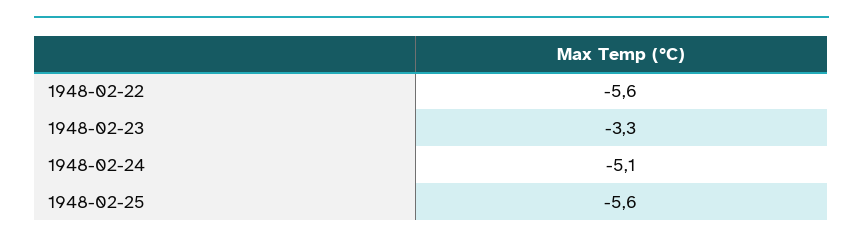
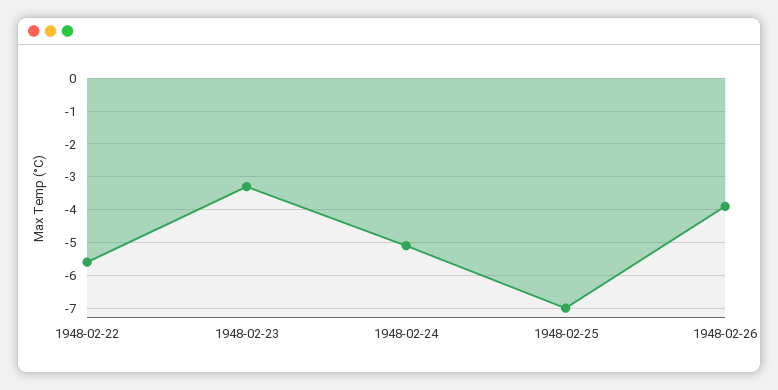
1948-02-25: -5.6 -> -7
1948-02-26: none -> -4

